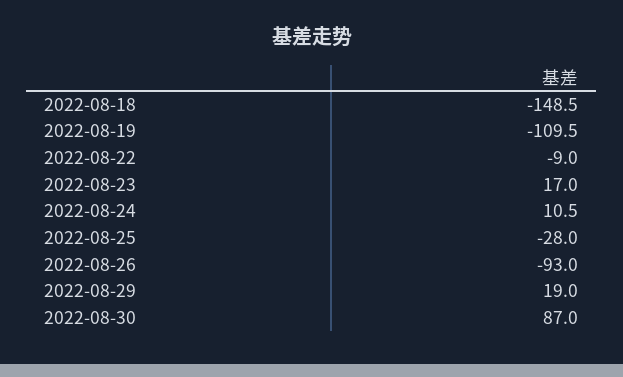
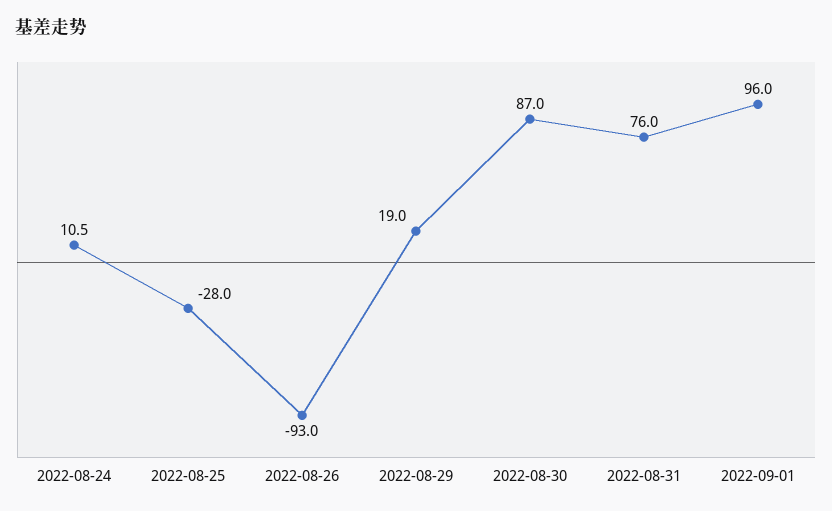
2022-08-18: -148.5 -> none
2022-08-19: -109.5 -> none
2022-08-22: -9 -> none
2022-08-23: 17 -> none
2022-08-31: none -> 76
2022-09-01: none -> 96

